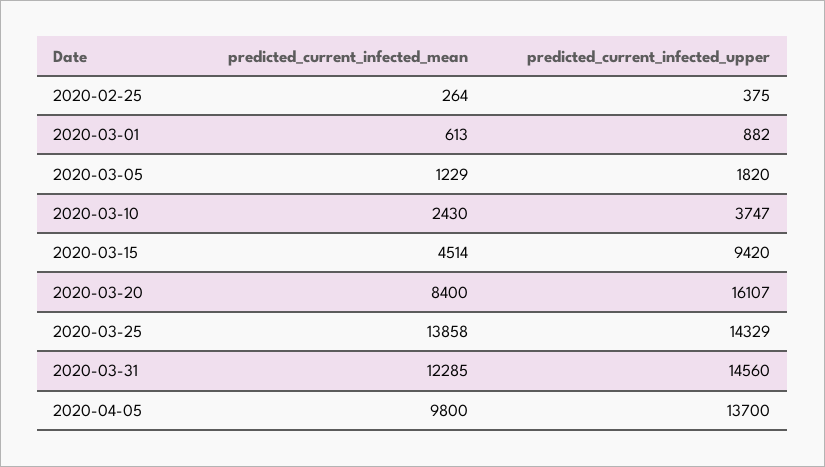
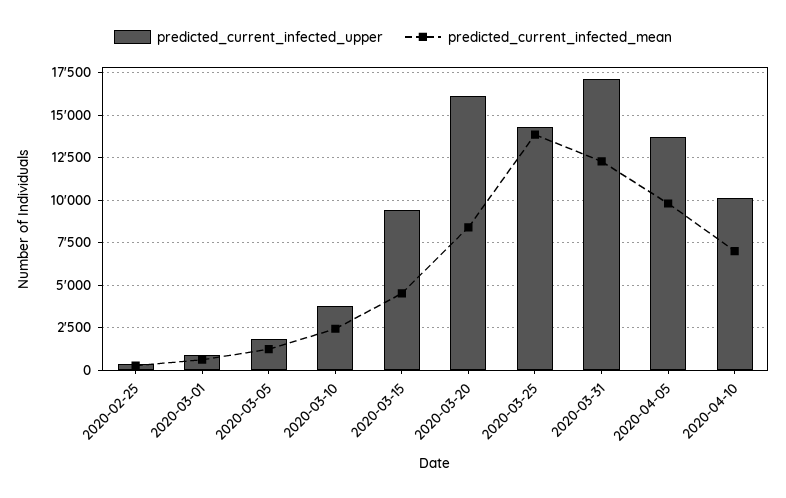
predicted_current_infected_upper, 2020-03-31: 14560 -> 17000
predicted_current_infected_upper, 2020-04-10: none -> 10000
predicted_current_infected_mean, 2020-04-10: none -> 7000

